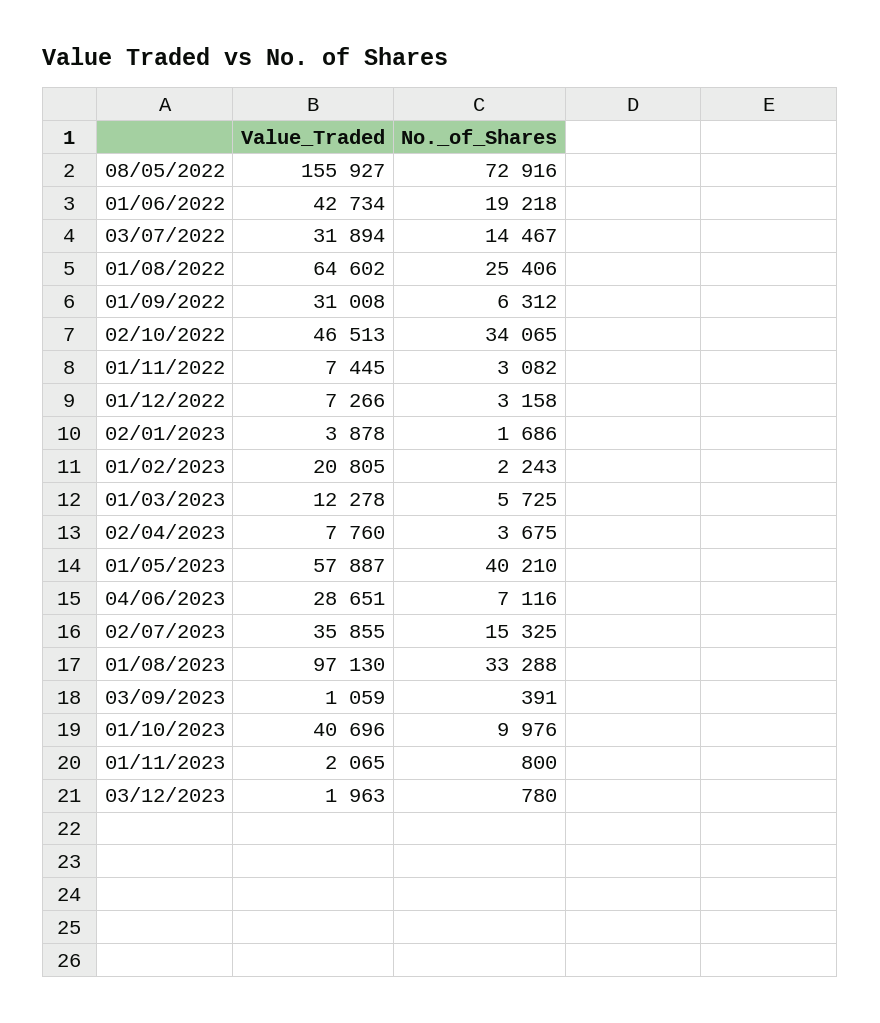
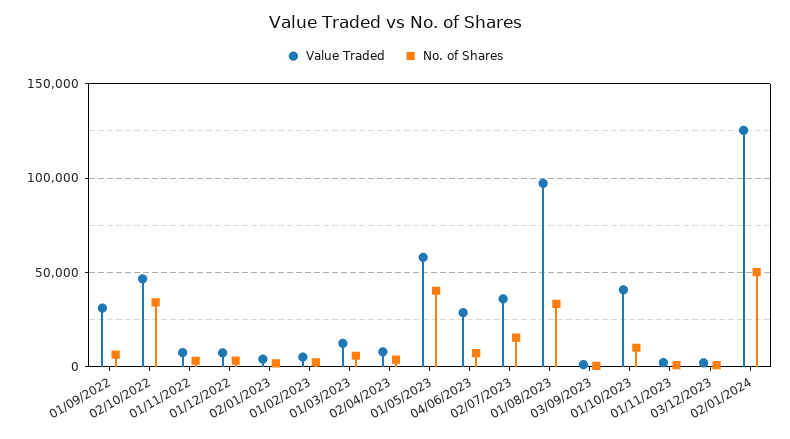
Value_Traded, 08/05/2022: 155927 -> none
No._of_Shares, 08/05/2022: 72916 -> none
Value_Traded, 01/06/2022: 42734 -> none
No._of_Shares, 01/06/2022: 19218 -> none
Value_Traded, 03/07/2022: 31894 -> none
No._of_Shares, 03/07/2022: 14467 -> none
Value_Traded, 01/08/2022: 64602 -> none
No._of_Shares, 01/08/2022: 25406 -> none
Value_Traded, 01/02/2023: 20805 -> 5000
Value_Traded, 02/01/2024: none -> 125000
No._of_Shares, 02/01/2024: none -> 50000

